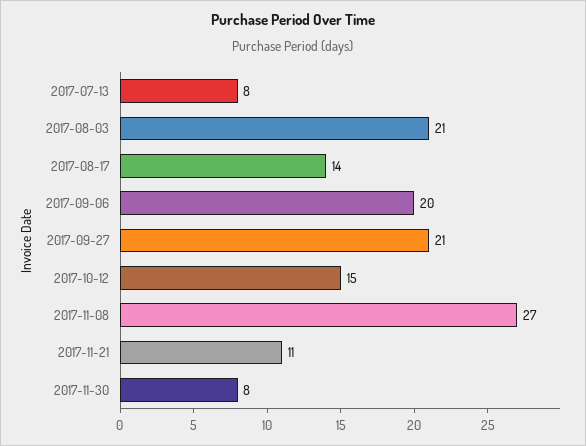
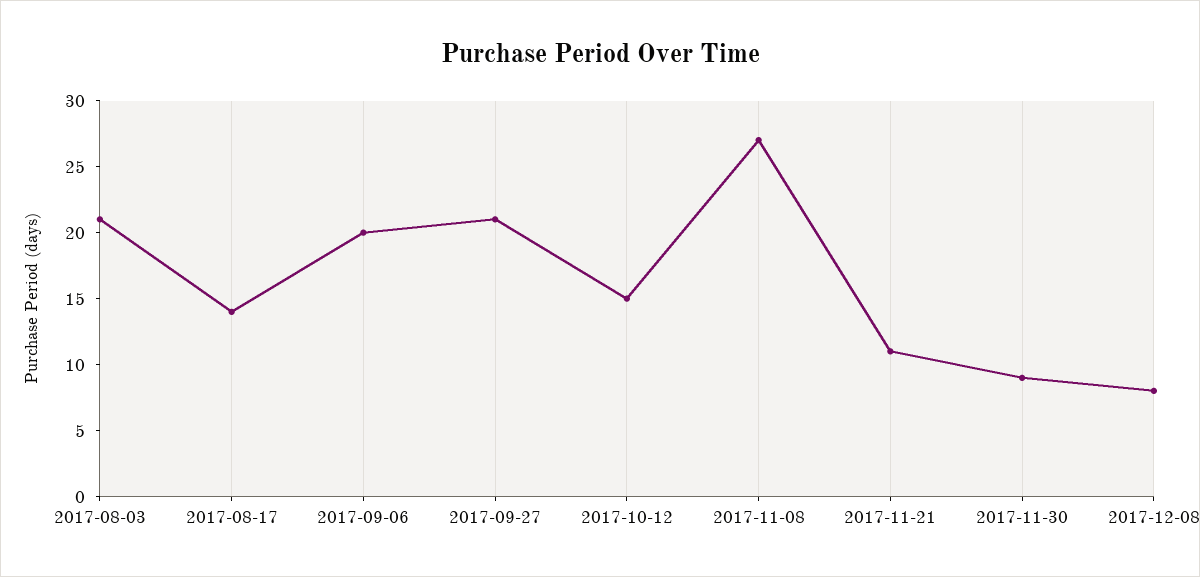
2017-07-13: 8 -> none
2017-11-30: 8 -> 9
2017-12-08: none -> 8

